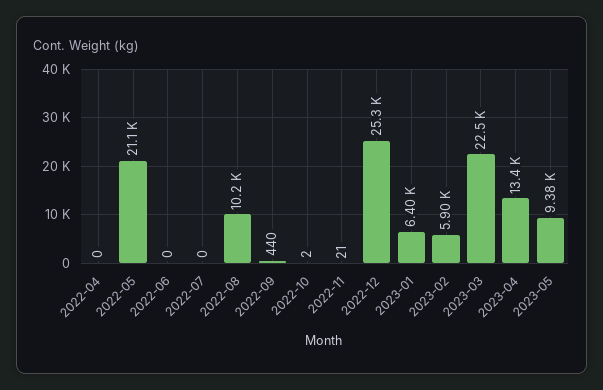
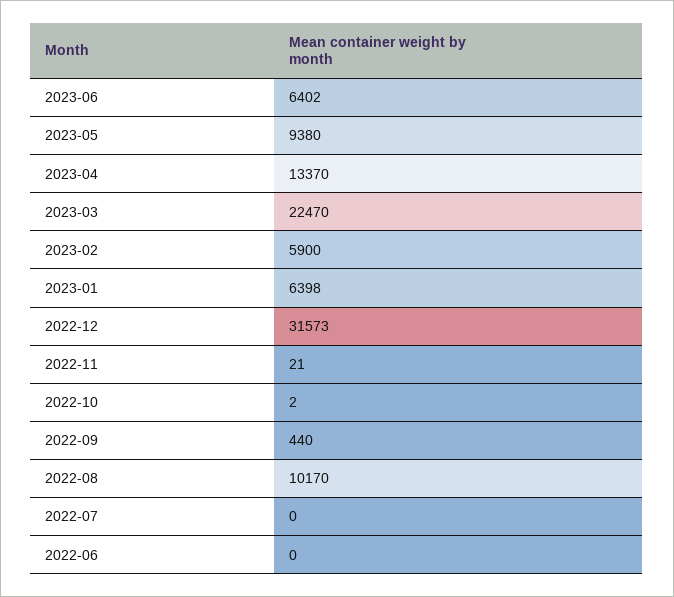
2022-04: 0 -> none
2022-05: 21100 -> none
2022-12: 25300 -> 31573
2023-06: none -> 6402

